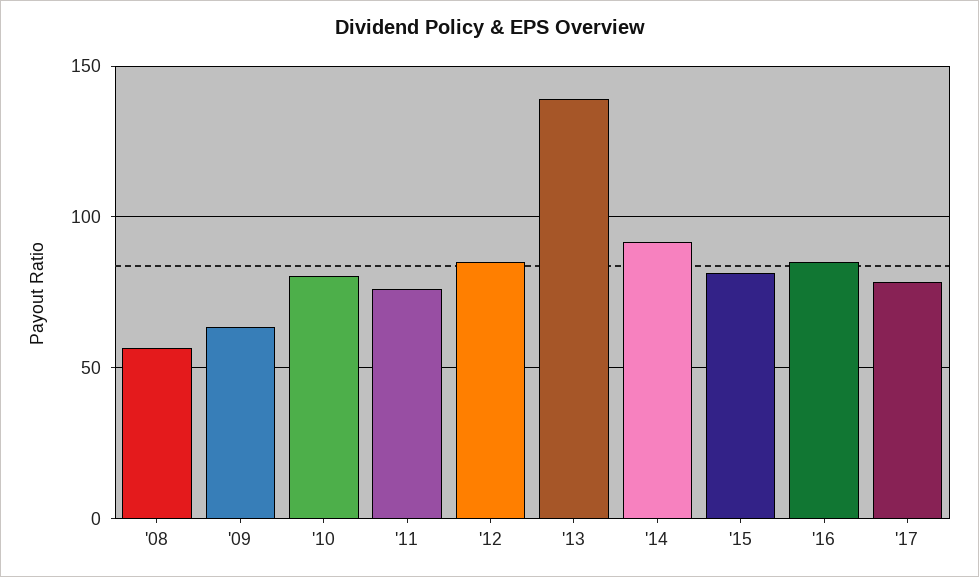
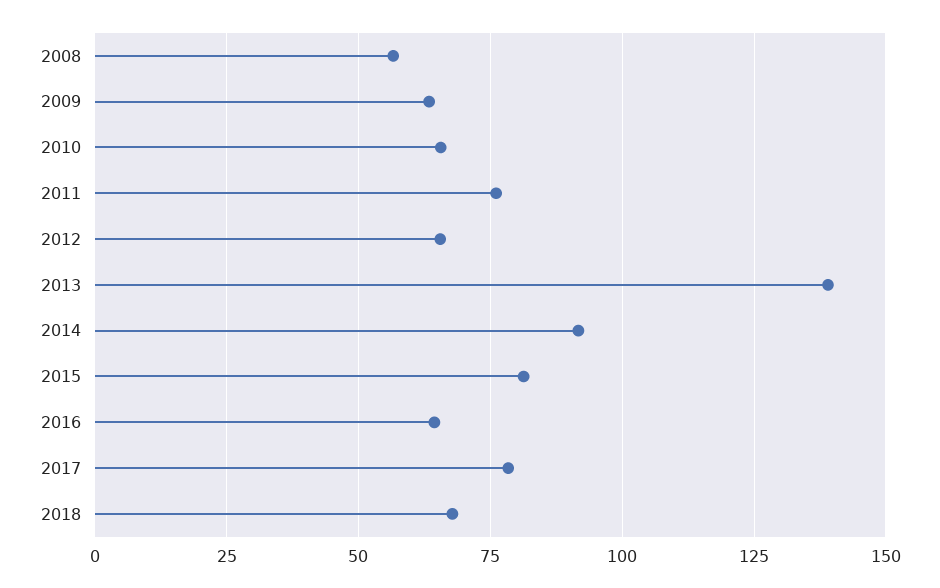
'10: 80 -> 65
'12: 85 -> 65
'16: 85 -> 65
2018: none -> 67.5

